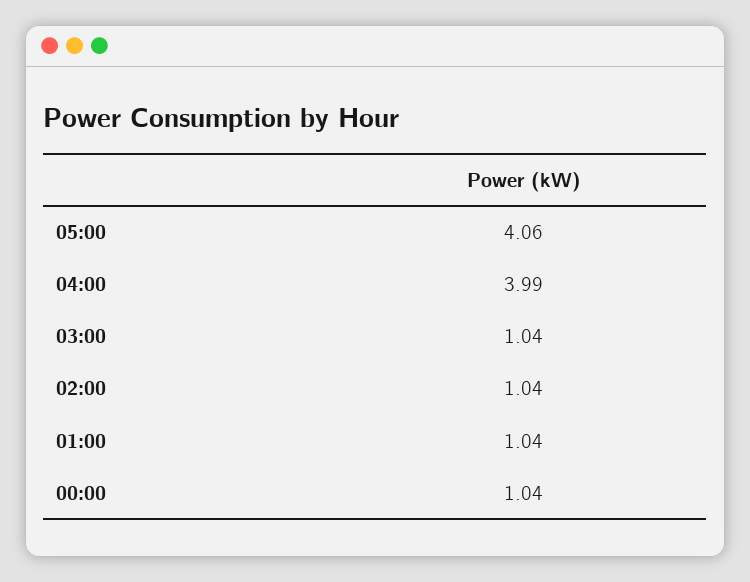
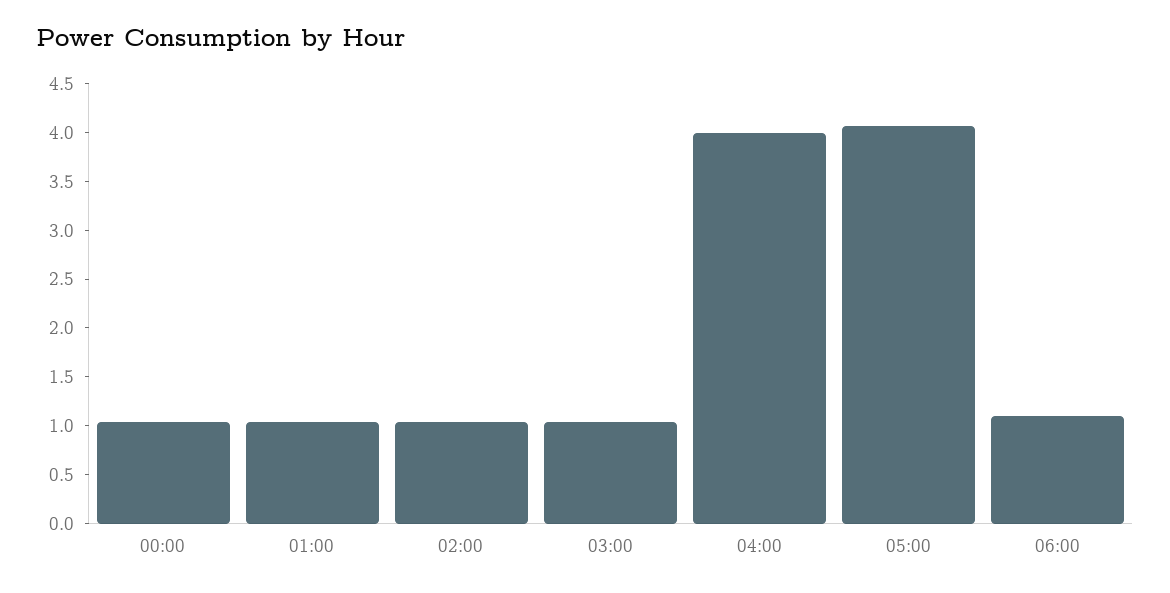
06:00: none -> 1.1

